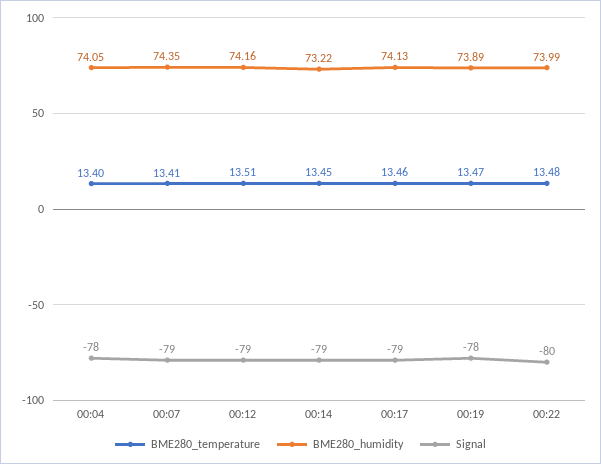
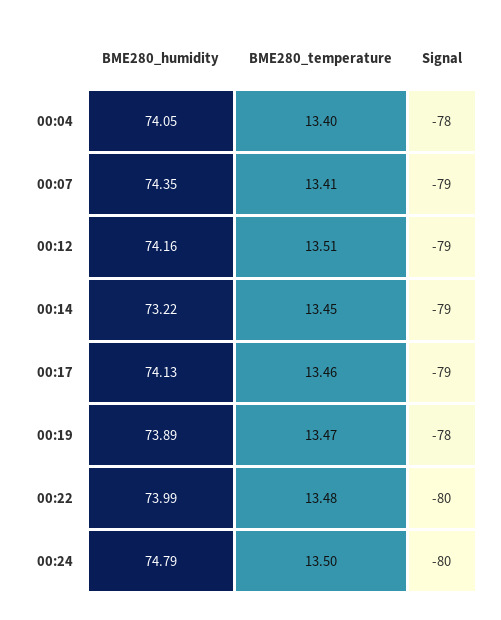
BME280_humidity, 00:24: none -> 74.79
BME280_temperature, 00:24: none -> 13.5
Signal, 00:24: none -> -80

